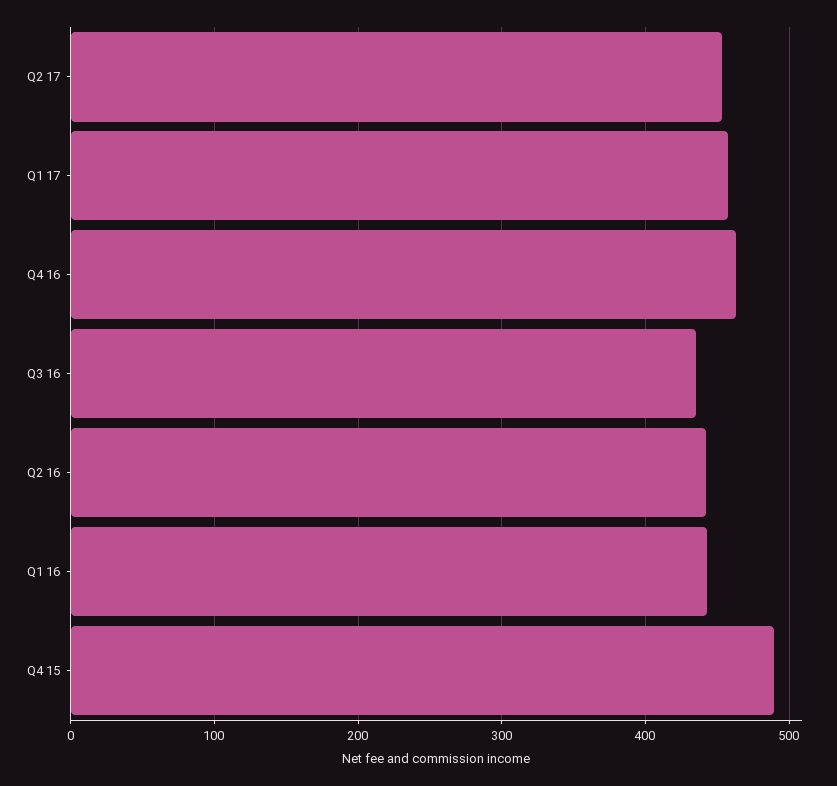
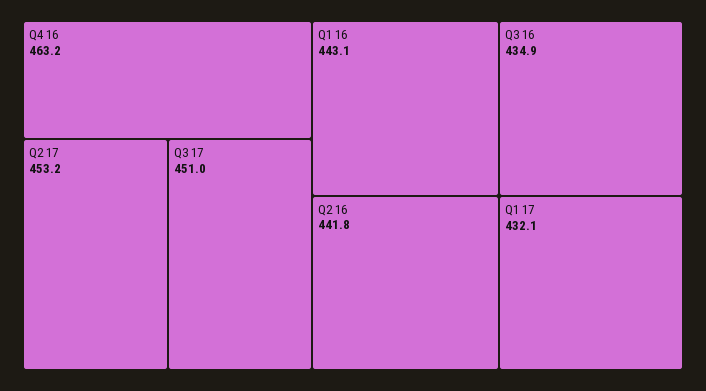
Q1 17: 460 -> 432.1
Q4 15: 490 -> none
Q3 17: none -> 451

